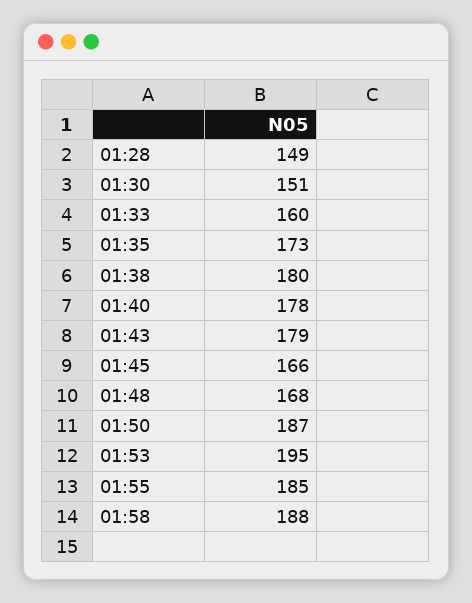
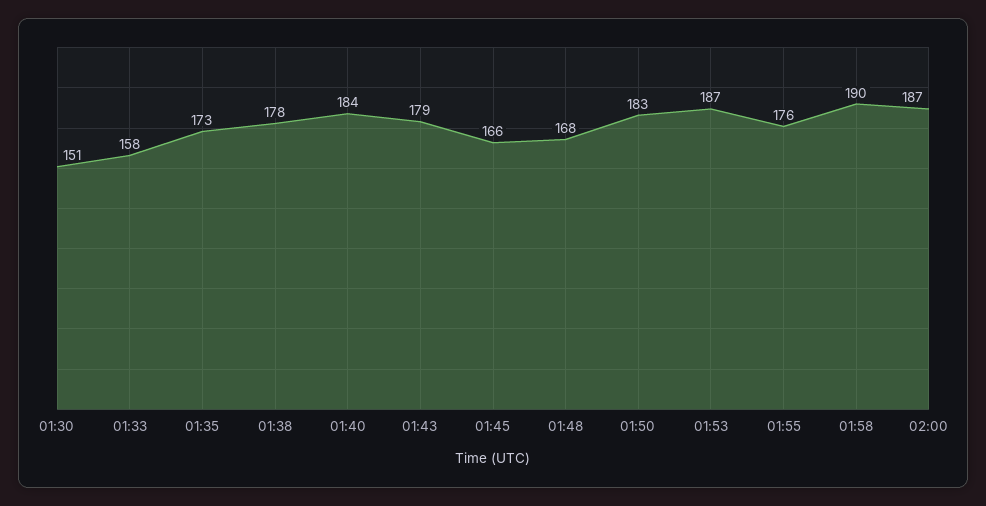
01:28: 149 -> none
01:33: 160 -> 158
01:38: 180 -> 178
01:40: 178 -> 184
01:50: 187 -> 183
01:53: 195 -> 187
01:55: 185 -> 176
01:58: 188 -> 190
02:00: none -> 187

